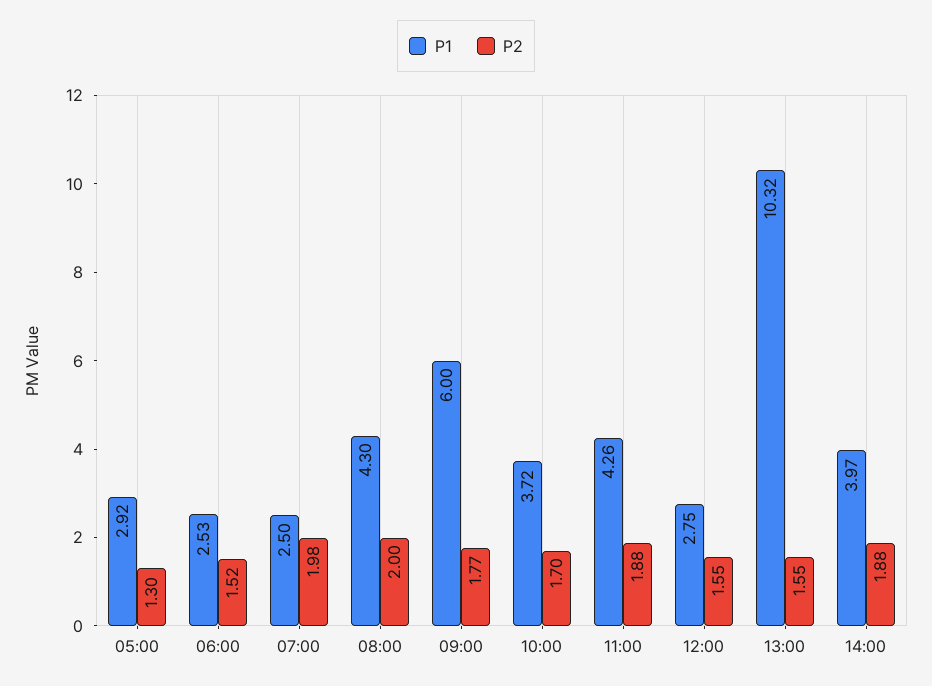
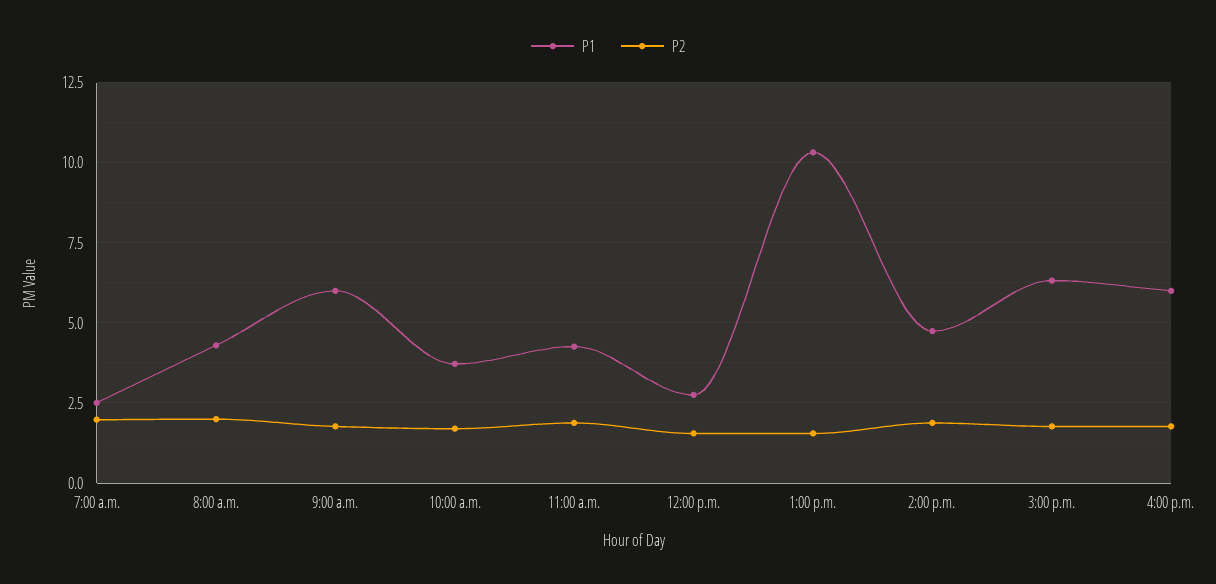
P1, 05:00: 2.92 -> none
P2, 05:00: 1.3 -> none
P1, 06:00: 2.53 -> none
P2, 06:00: 1.52 -> none
P1, 14:00: 3.97 -> 4.75
P1, 3:00 p.m.: none -> 6.25
P2, 3:00 p.m.: none -> 1.75
P1, 4:00 p.m.: none -> 6
P2, 4:00 p.m.: none -> 1.75

